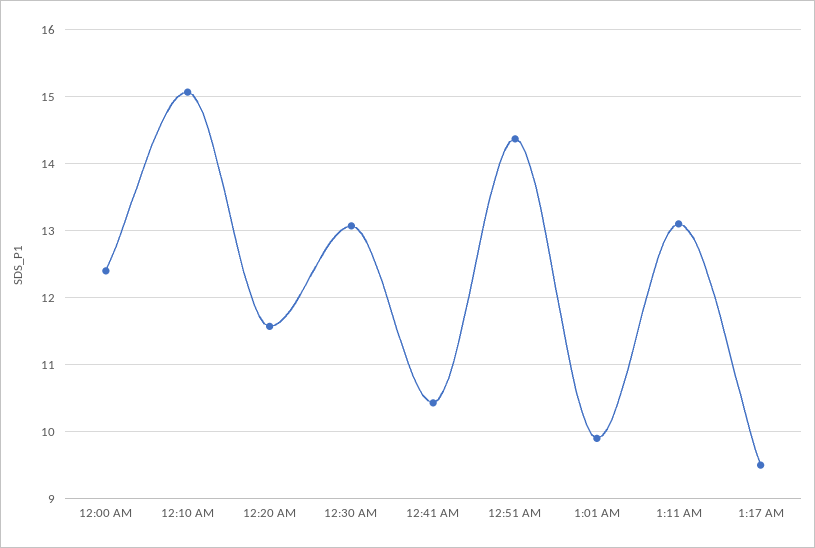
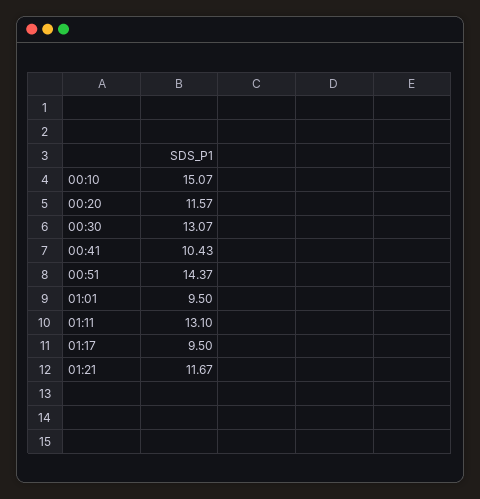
12:00 AM: 12.4 -> none
1:01 AM: 9.9 -> 9.5
01:21: none -> 11.67

